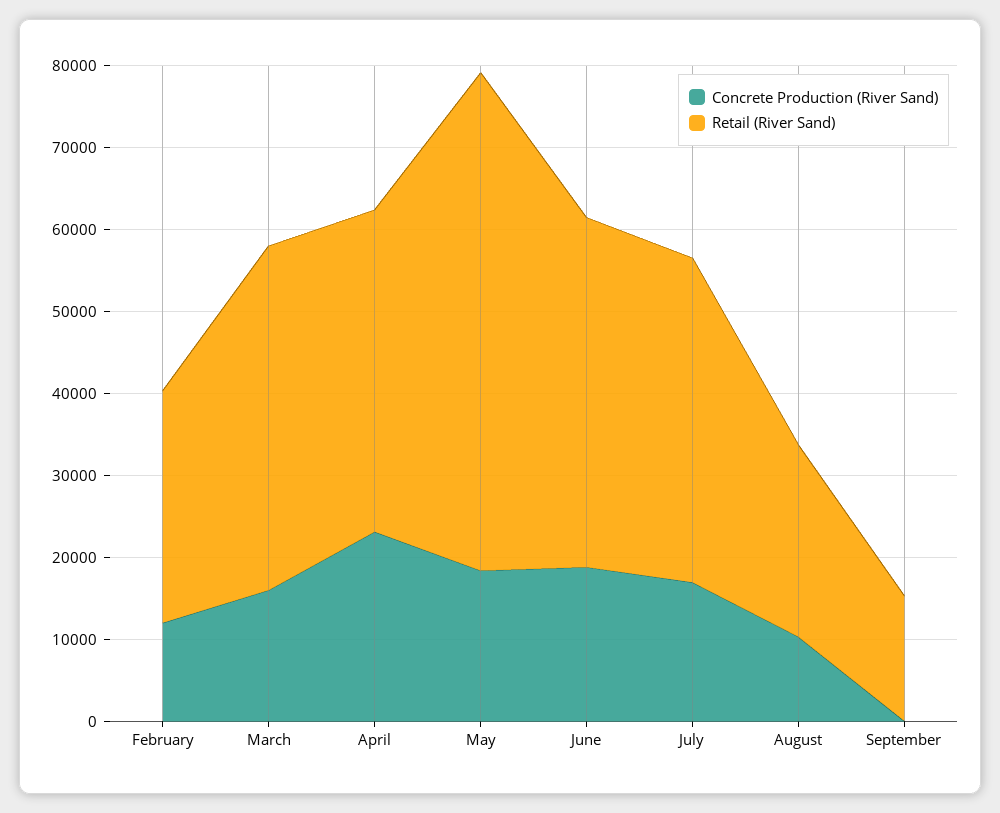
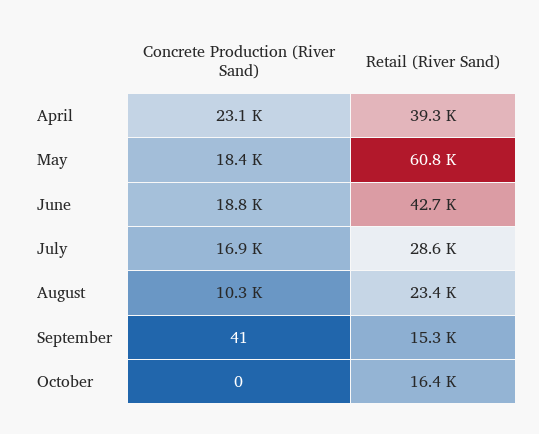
Concrete Production (River Sand), February: 12000 -> none
Retail (River Sand), February: 28000 -> none
Concrete Production (River Sand), March: 16000 -> none
Retail (River Sand), March: 42000 -> none
Retail (River Sand), July: 40000 -> 28600
Concrete Production (River Sand), October: none -> 0
Retail (River Sand), October: none -> 16400

